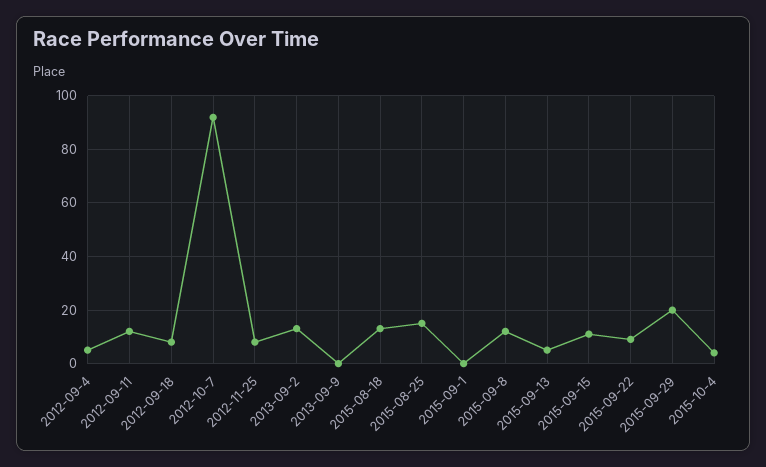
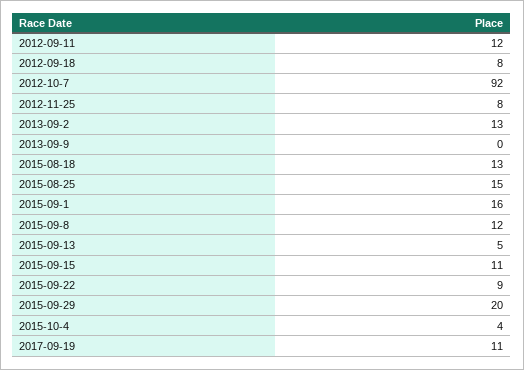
2012-09-4: 5 -> none
2015-09-1: 0 -> 16
2017-09-19: none -> 11

